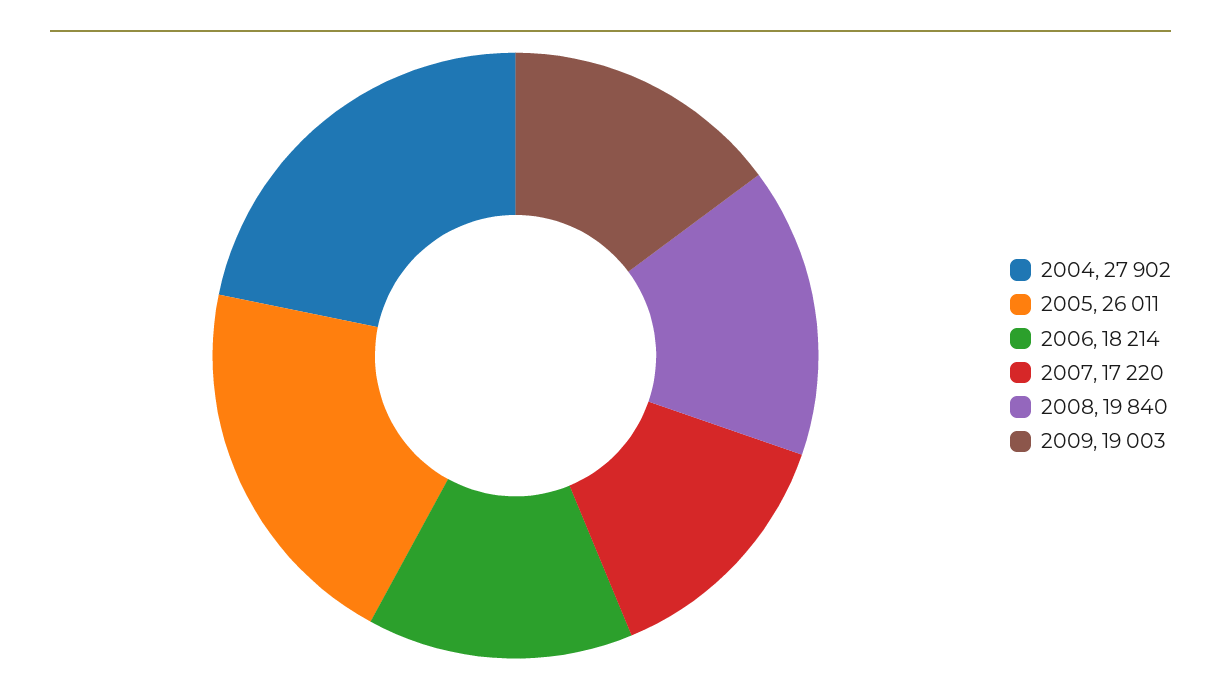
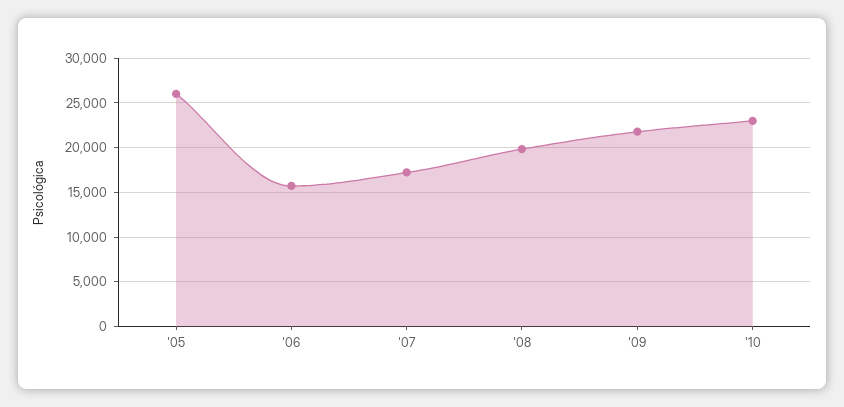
2004: 27902 -> none
2006: 18214 -> 16000
2009: 19003 -> 22000
'10: none -> 23000

